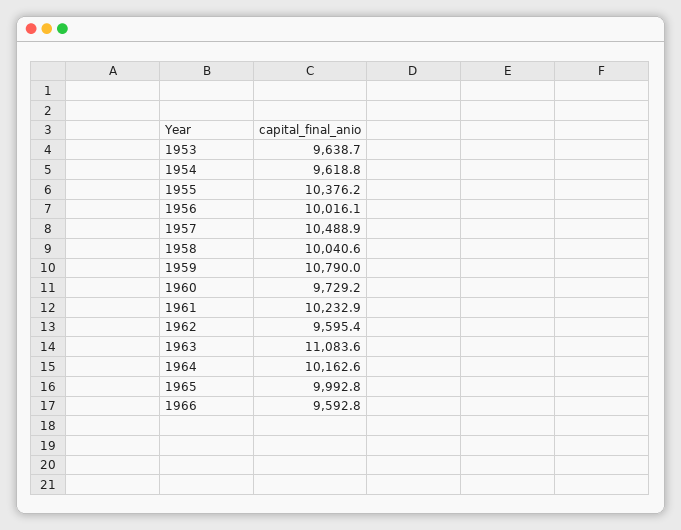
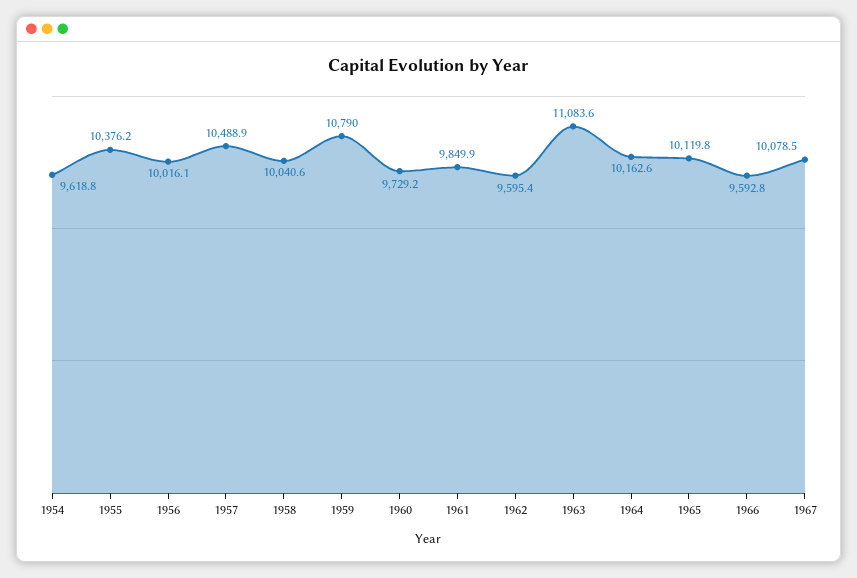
1953: 9638.7 -> none
1961: 10232.9 -> 9849.9
1965: 9992.8 -> 10119.8
1967: none -> 10078.5

